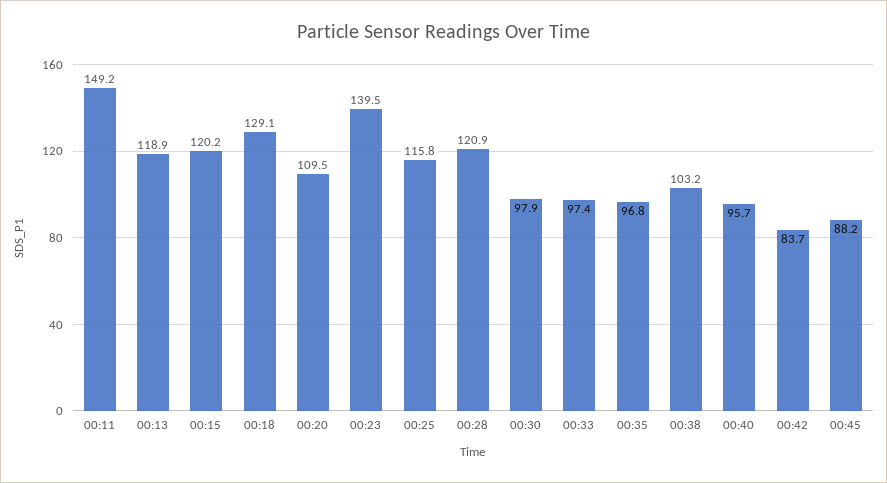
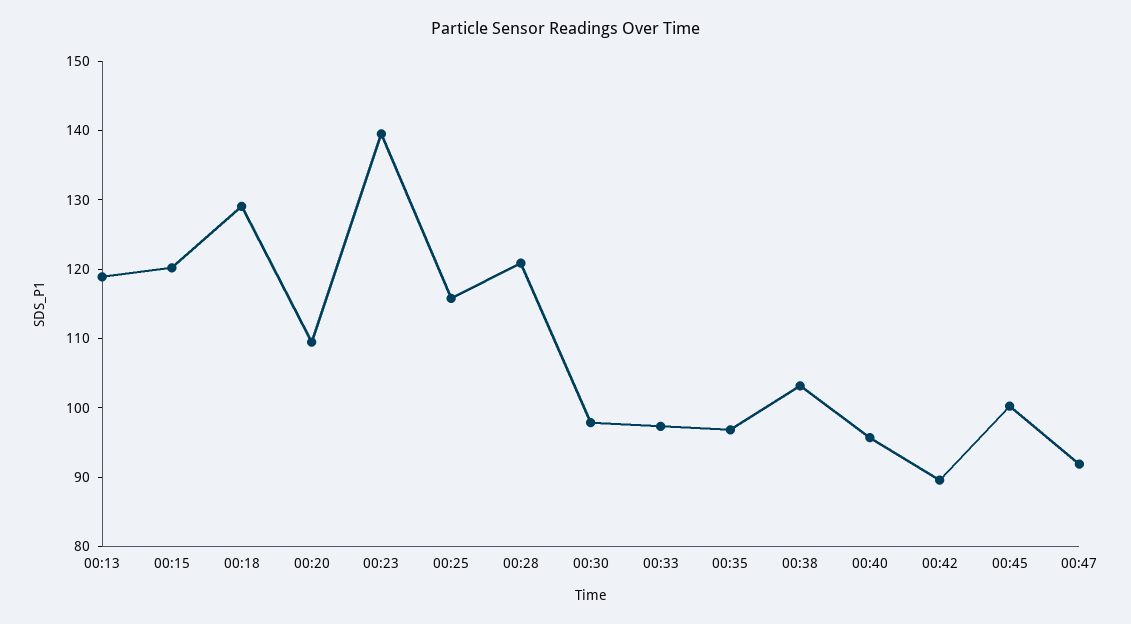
00:11: 149.2 -> none
00:42: 83.7 -> 90
00:45: 88.2 -> 100
00:47: none -> 92

